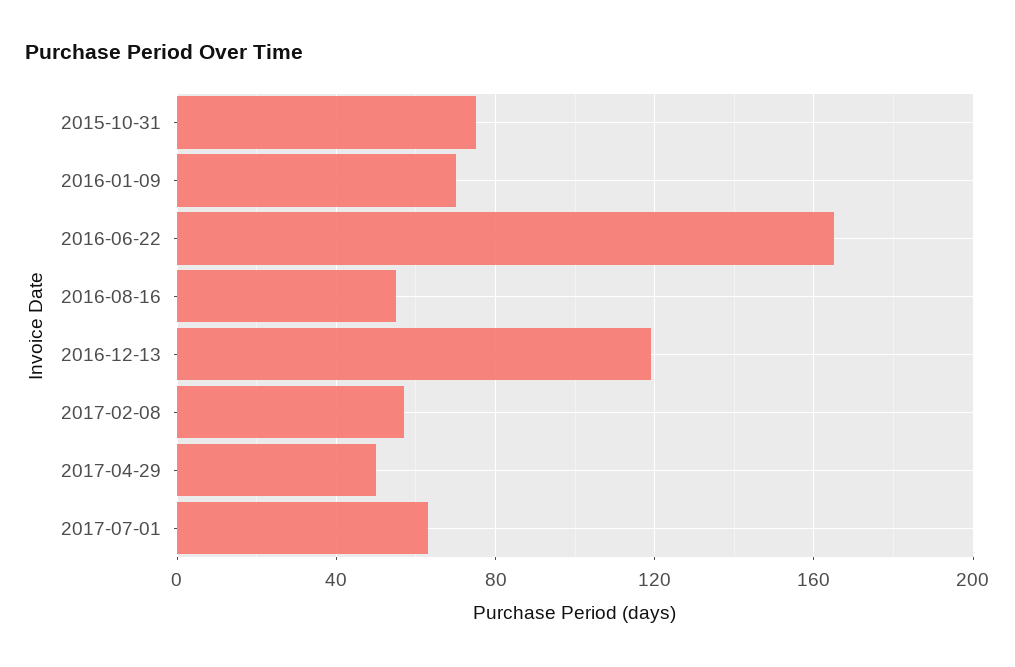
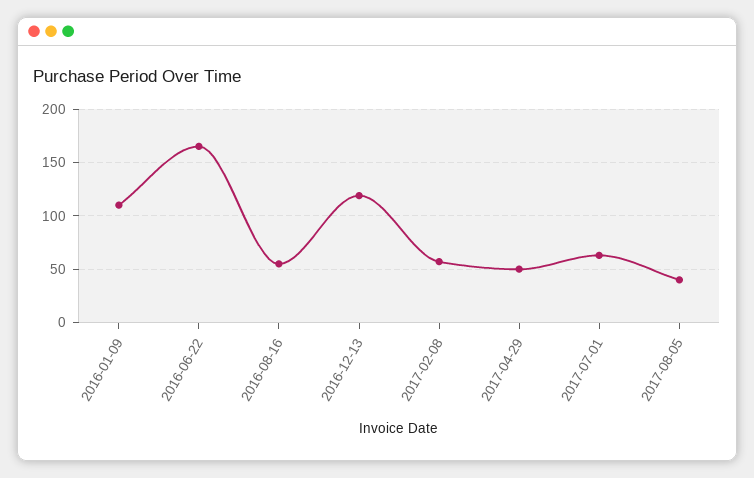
2015-10-31: 75 -> none
2016-01-09: 70 -> 110
2017-08-05: none -> 40

